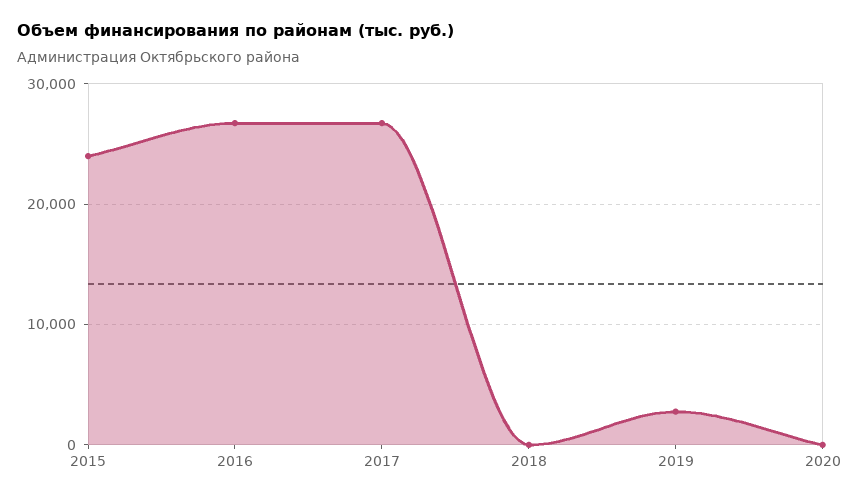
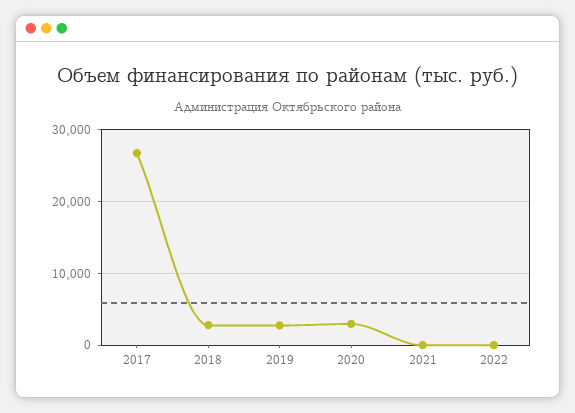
2015: 24000 -> none
2016: 27000 -> none
2018: 0 -> 3000
2020: 0 -> 3000
2021: none -> 0
2022: none -> 0

